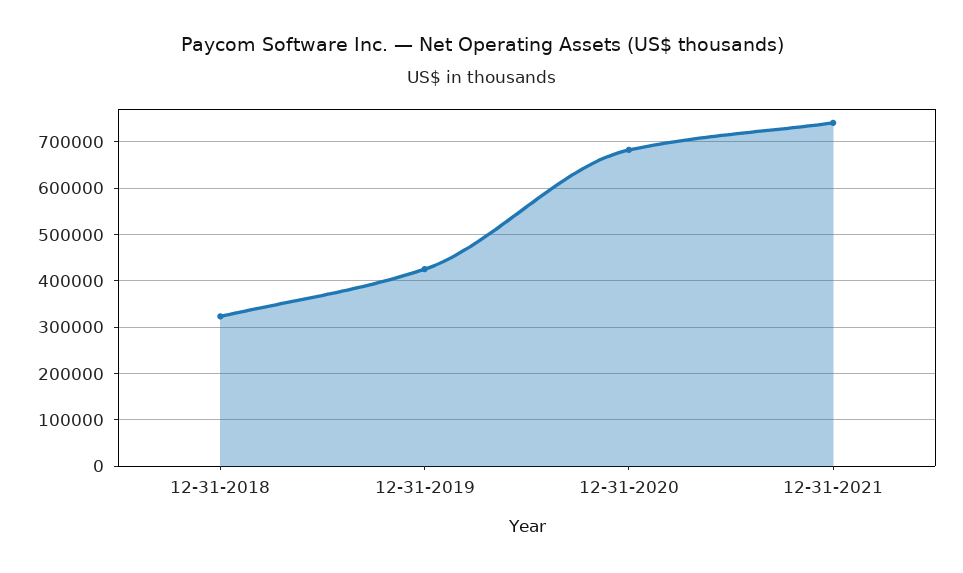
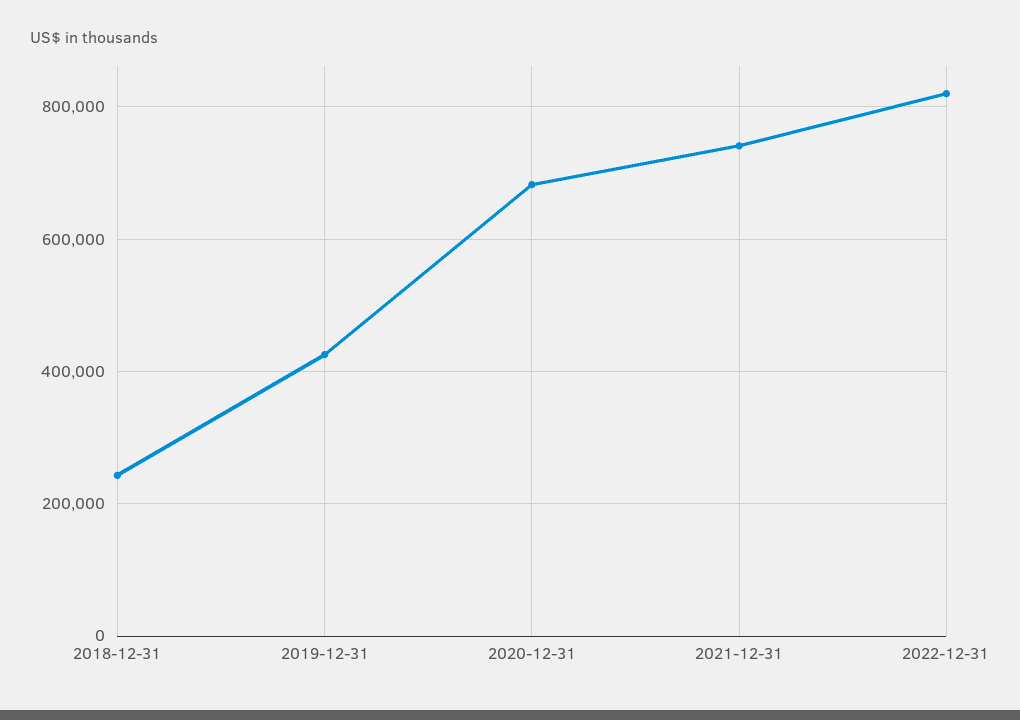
12-31-2018: 320000 -> 240000
2022-12-31: none -> 820000

